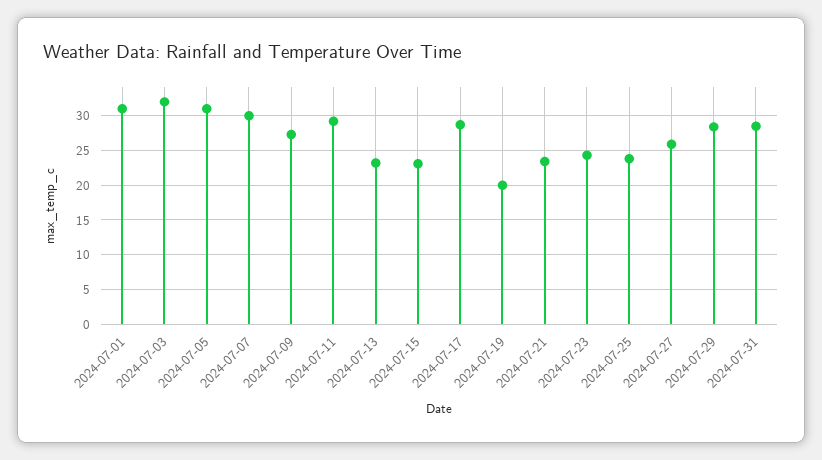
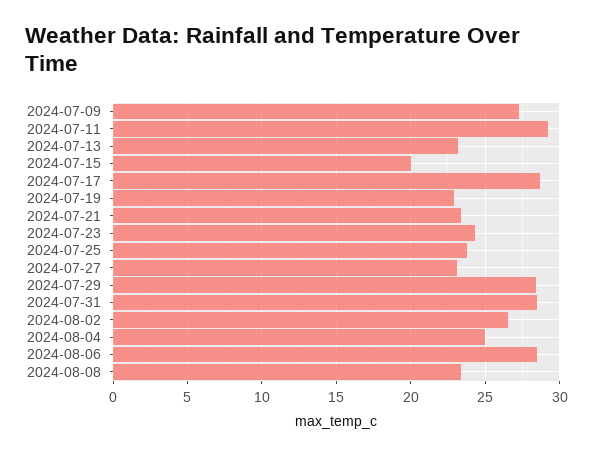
2024-07-01: 31 -> none
2024-07-03: 32 -> none
2024-07-05: 31 -> none
2024-07-07: 30 -> none
2024-07-15: 23 -> 20
2024-07-19: 20 -> 23
2024-07-27: 26 -> 23
2024-08-02: none -> 26.5
2024-08-04: none -> 25
2024-08-06: none -> 28.5
2024-08-08: none -> 23.5

